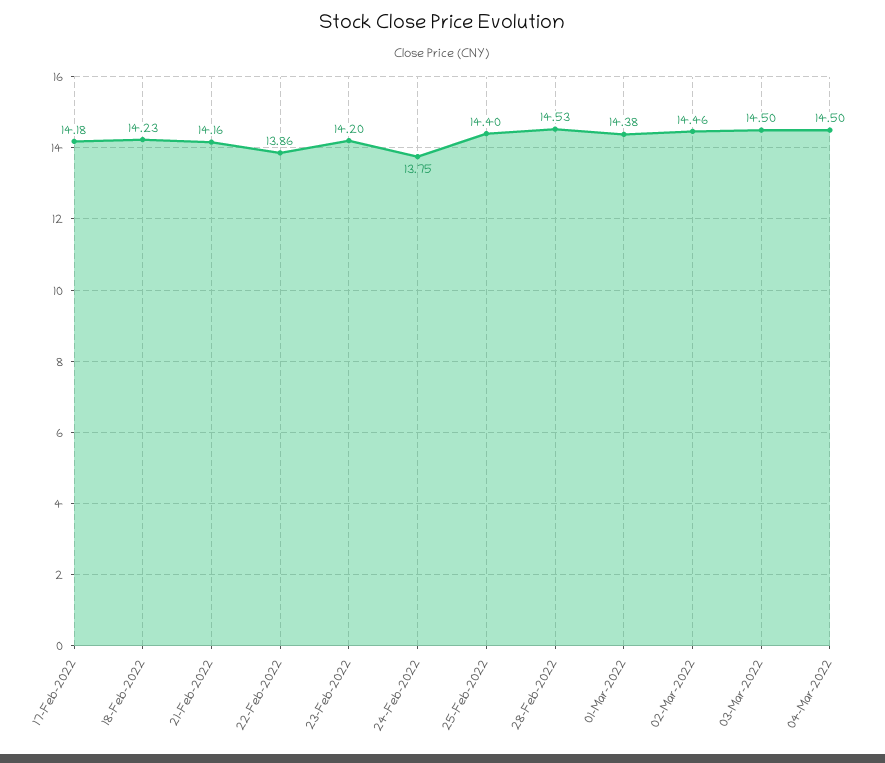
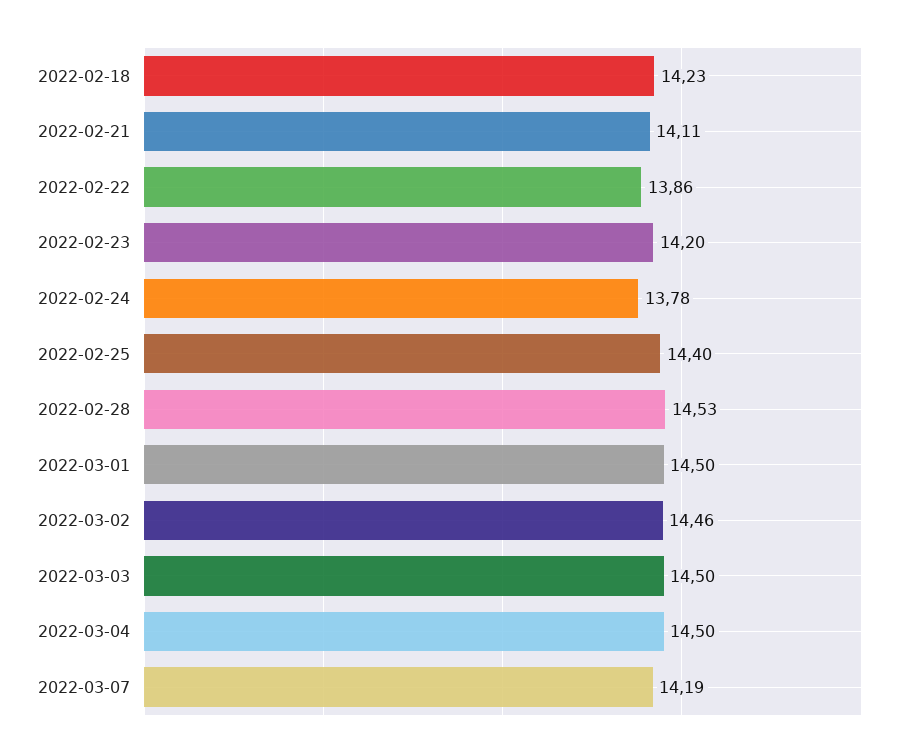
17-Feb-2022: 14.18 -> none
21-Feb-2022: 14.16 -> 14.11
24-Feb-2022: 13.75 -> 13.78
01-Mar-2022: 14.38 -> 14.5
2022-03-07: none -> 14.19

